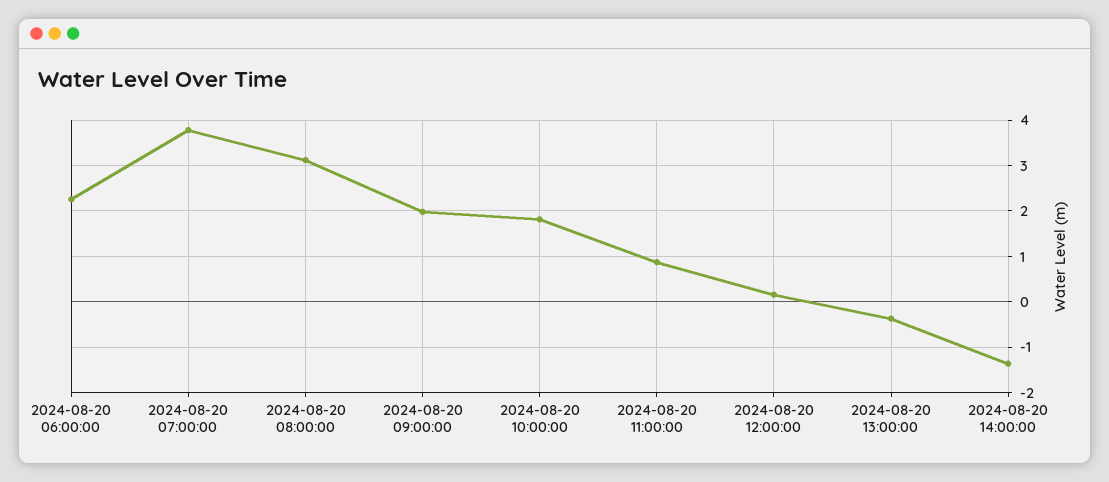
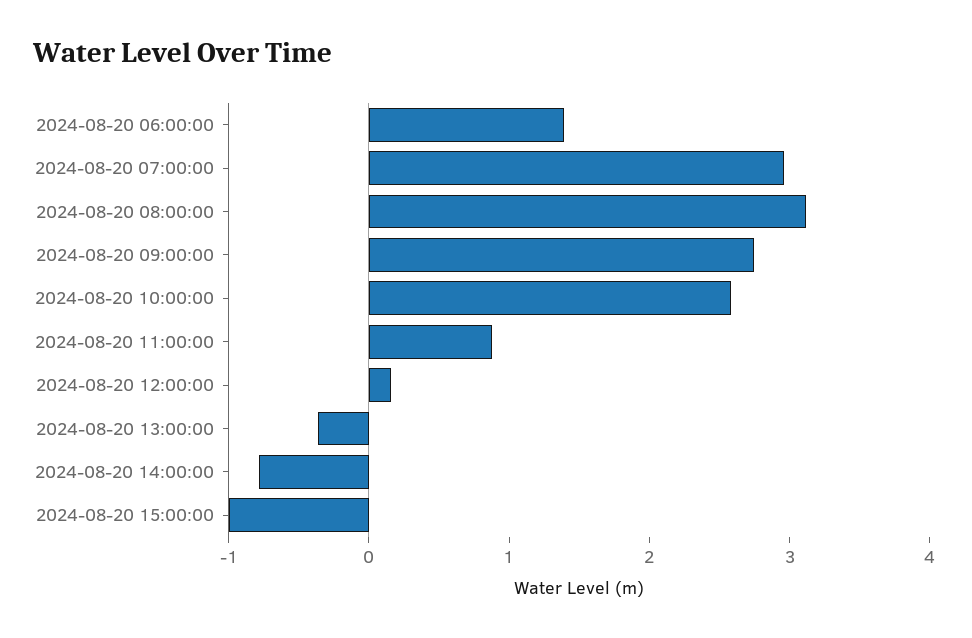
2024-08-20 06:00:00: 2.2 -> 1.4
2024-08-20 07:00:00: 3.8 -> 3
2024-08-20 09:00:00: 2 -> 2.8
2024-08-20 10:00:00: 1.8 -> 2.6
2024-08-20 14:00:00: -1.4 -> -0.8
2024-08-20 15:00:00: none -> -1

